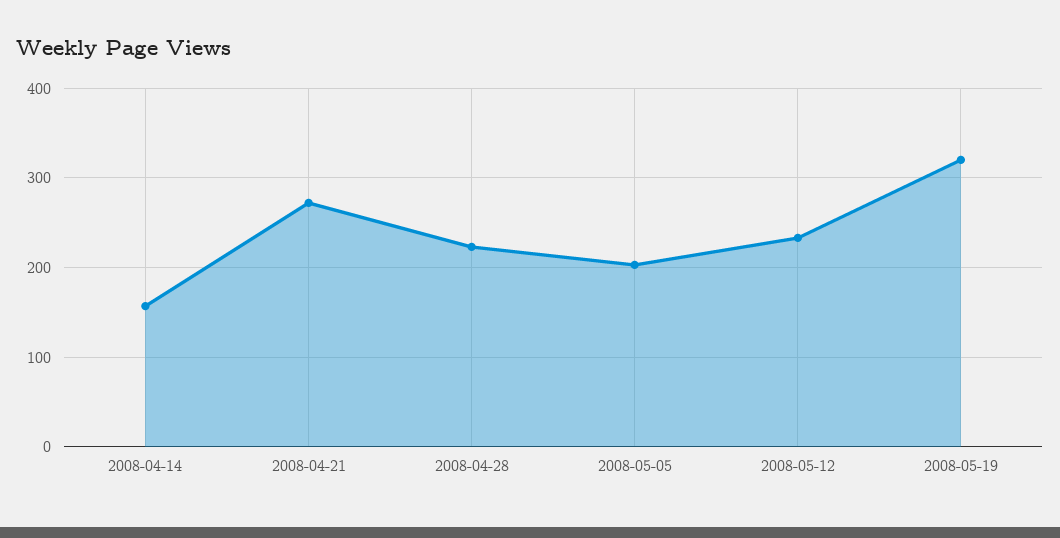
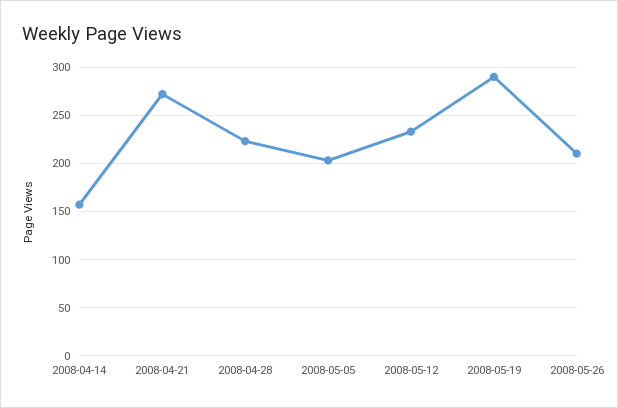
2008-05-19: 320 -> 290
2008-05-26: none -> 210

